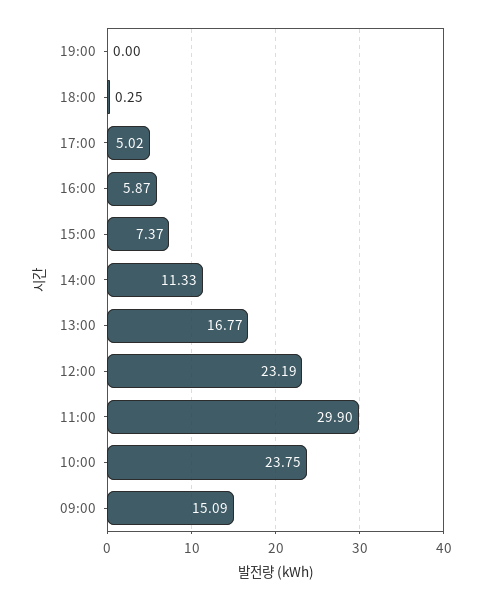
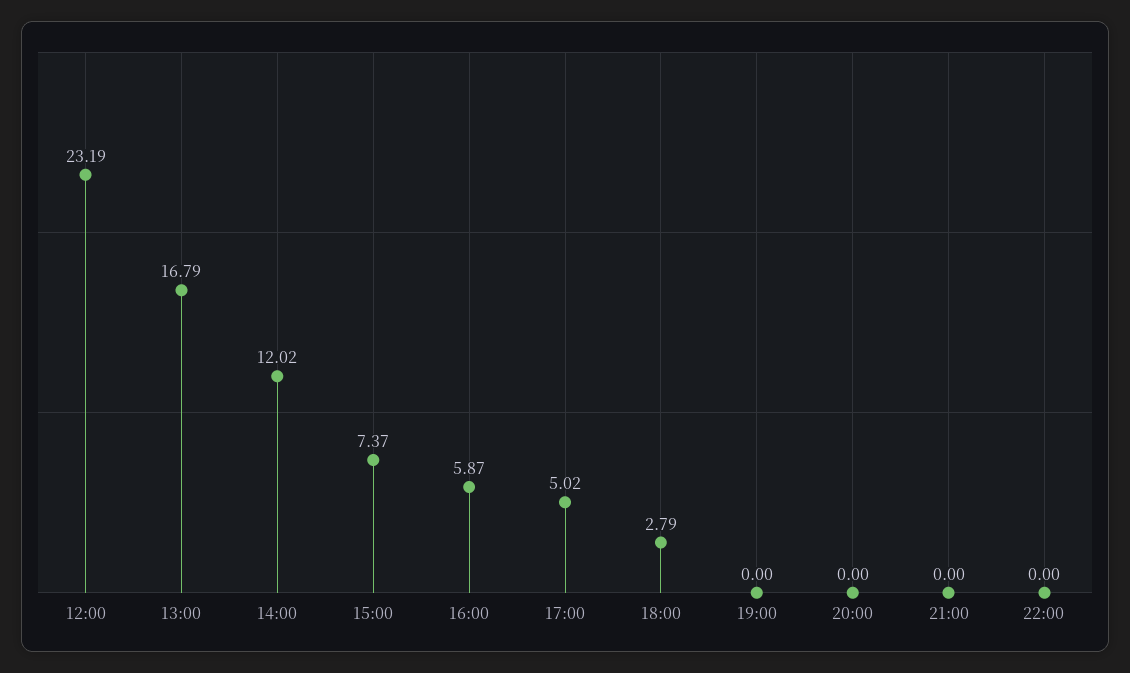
18:00: 0.25 -> 2.79
14:00: 11.33 -> 12.02
13:00: 16.77 -> 16.79
11:00: 29.9 -> none
10:00: 23.75 -> none
09:00: 15.09 -> none
20:00: none -> 0
21:00: none -> 0
22:00: none -> 0

